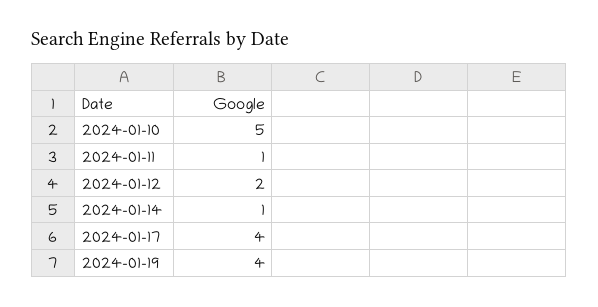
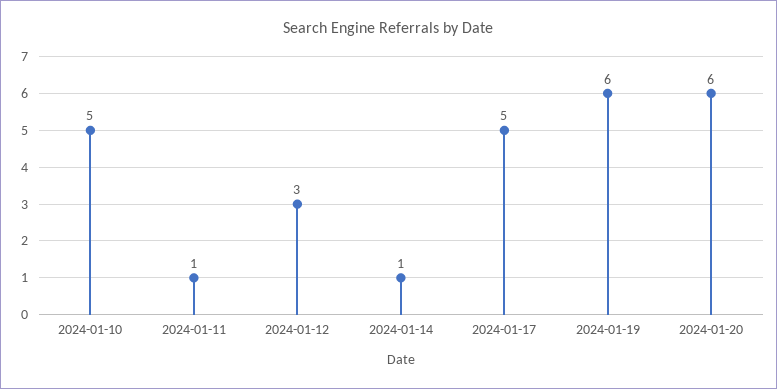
2024-01-12: 2 -> 3
2024-01-17: 4 -> 5
2024-01-19: 4 -> 6
2024-01-20: none -> 6

